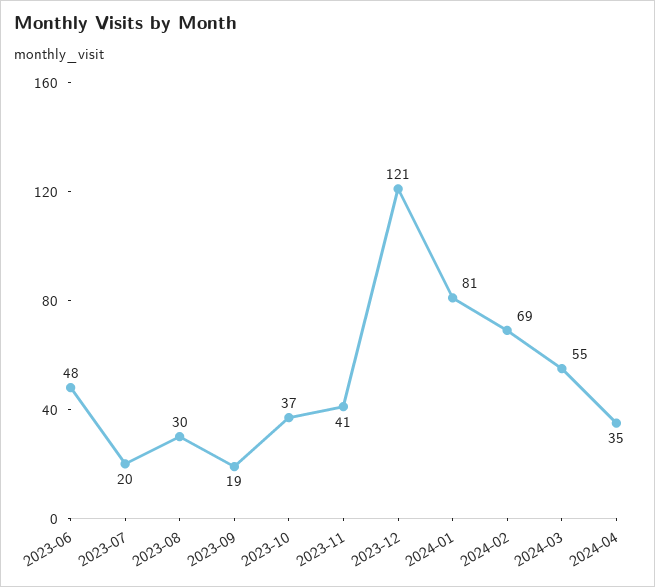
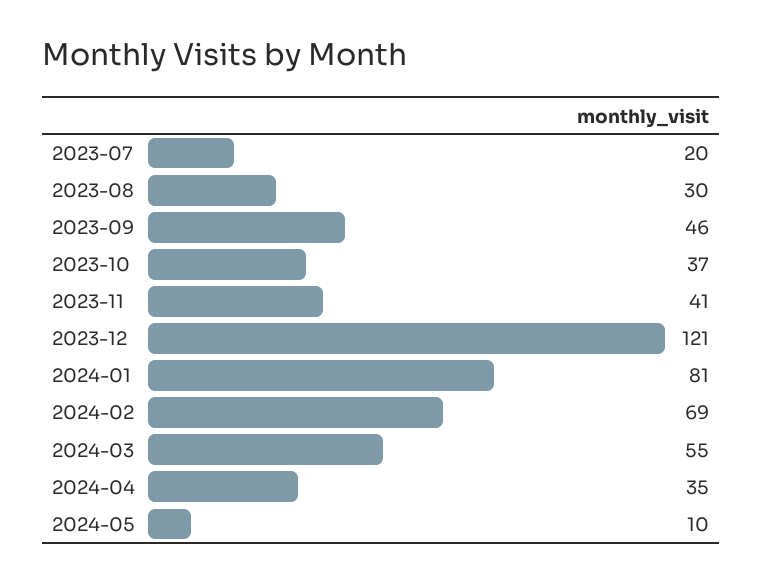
2023-06: 48 -> none
2023-09: 19 -> 46
2024-05: none -> 10

